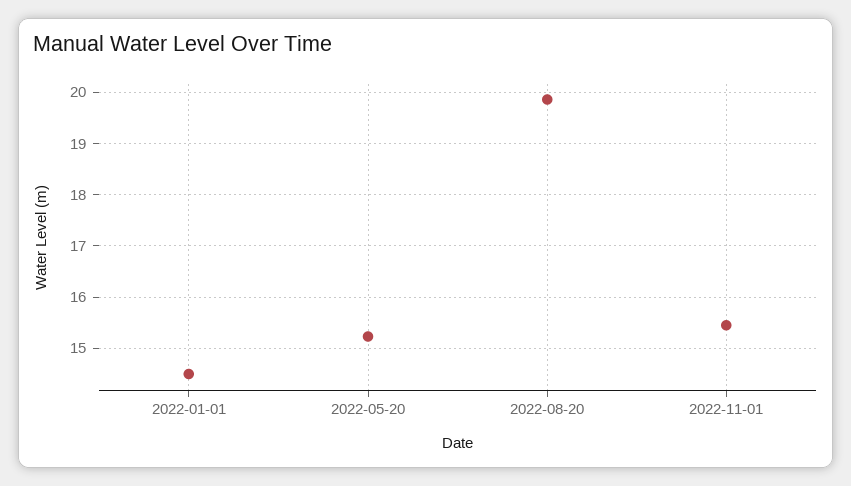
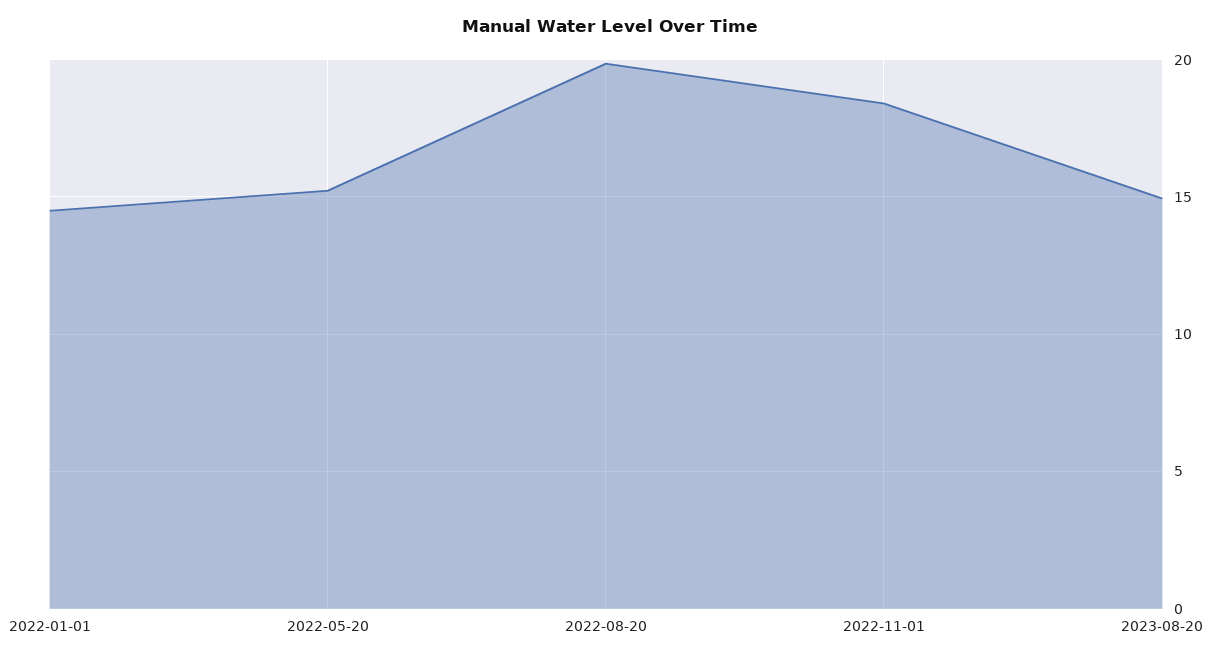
2022-11-01: 15.4 -> 18.5
2023-08-20: none -> 15

